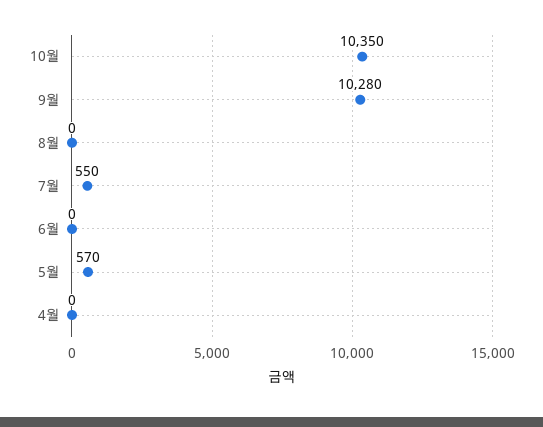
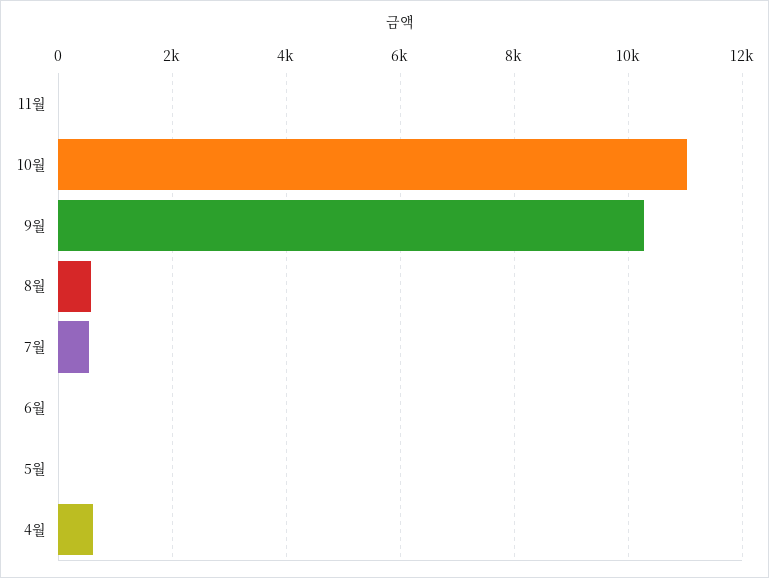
10월: 10350 -> 11000
8월: 0 -> 600
5월: 570 -> 0
4월: 0 -> 600
11월: none -> 0

